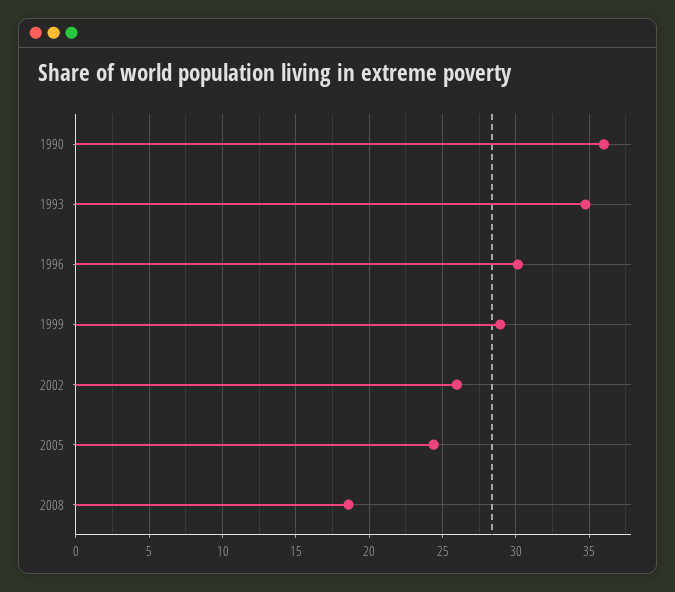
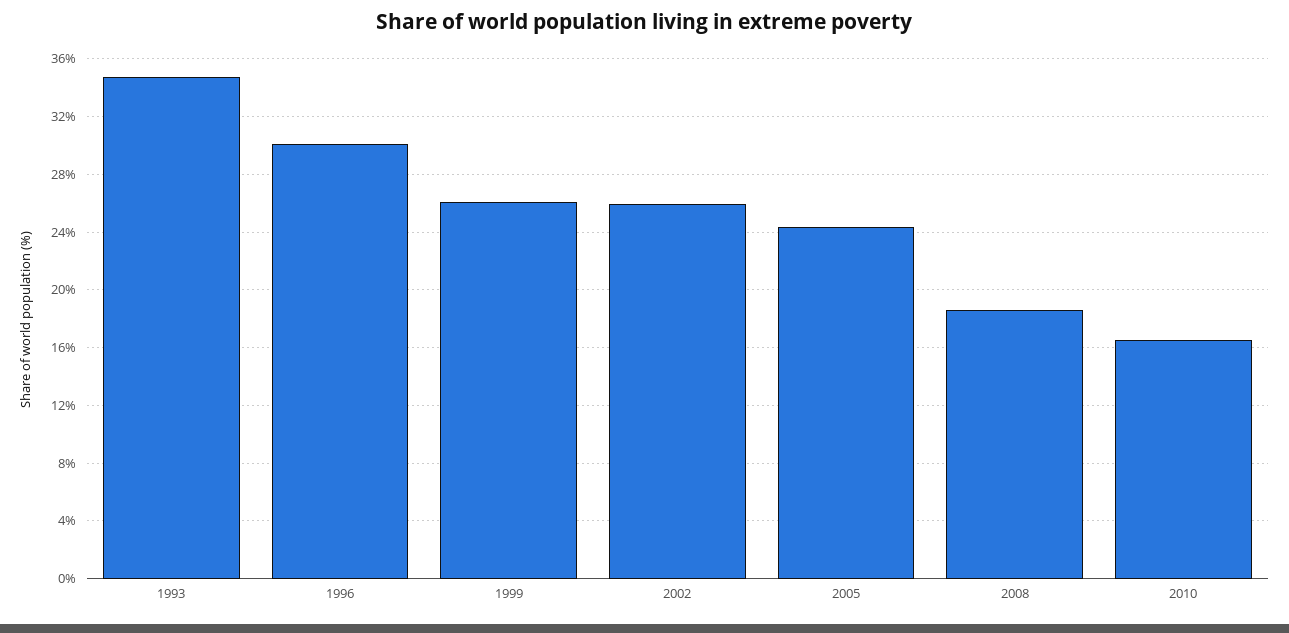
1990: 36 -> none
1999: 29 -> 26
2010: none -> 16.5

